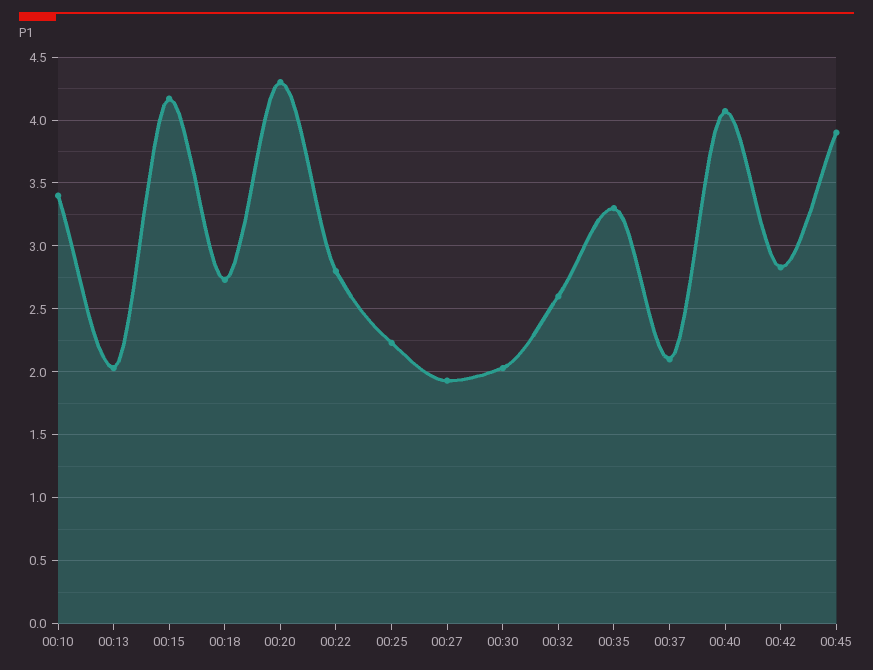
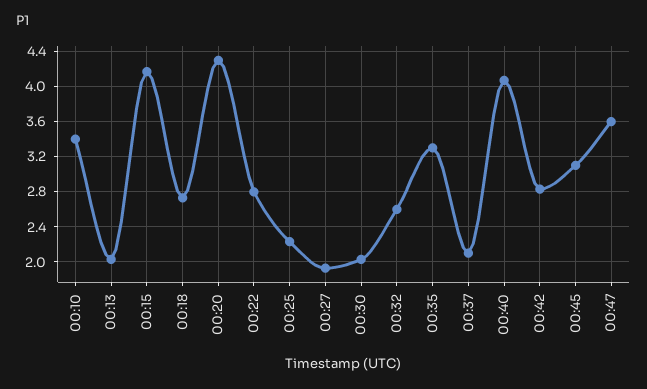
00:45: 3.9 -> 3.1
00:47: none -> 3.6

